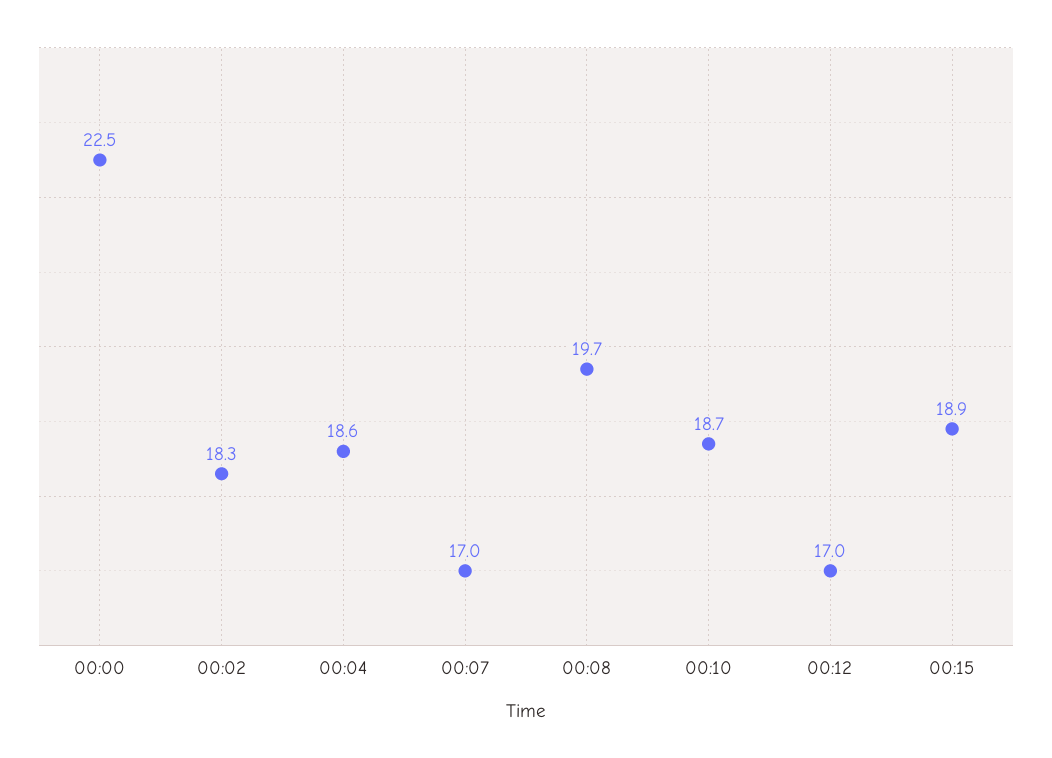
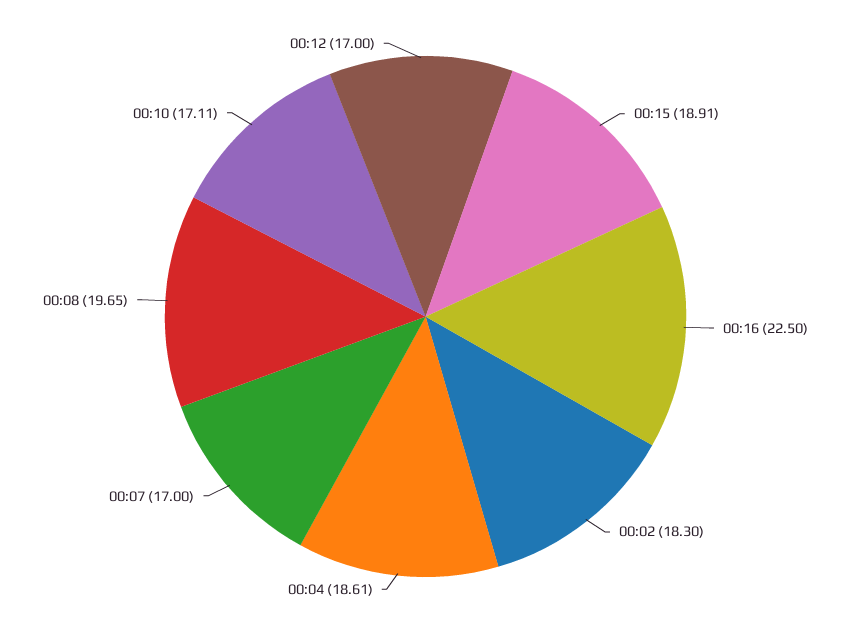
00:00: 22.5 -> none
00:10: 18.7 -> 17.11
00:16: none -> 22.5

